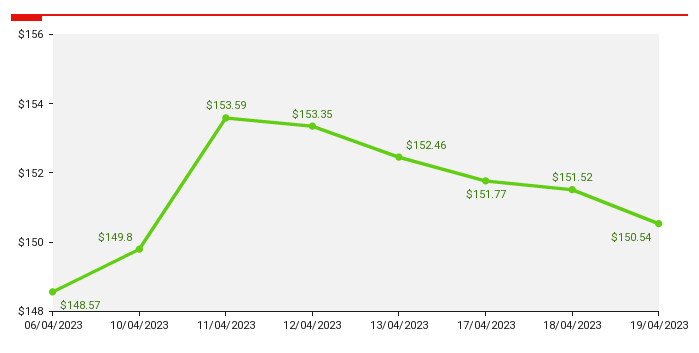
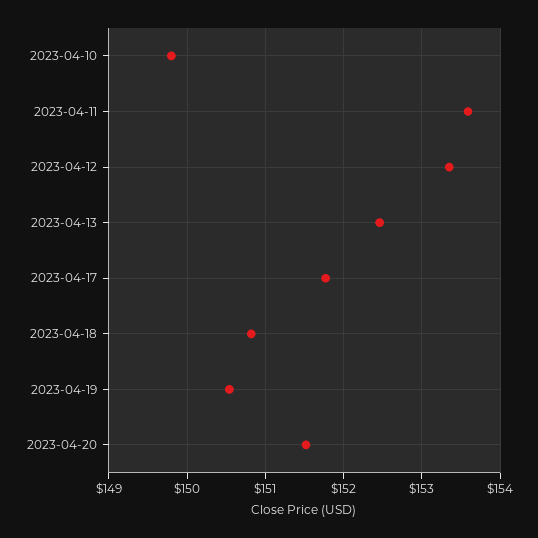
06/04/2023: 148.57 -> none
18/04/2023: 151.52 -> 150.8
2023-04-20: none -> 151.5

